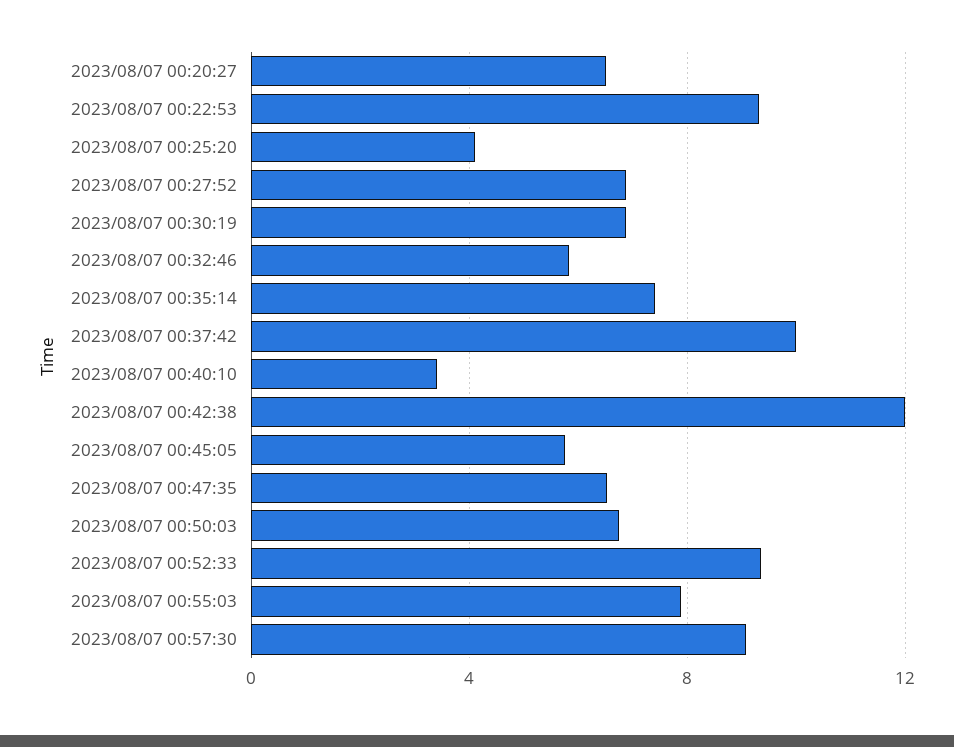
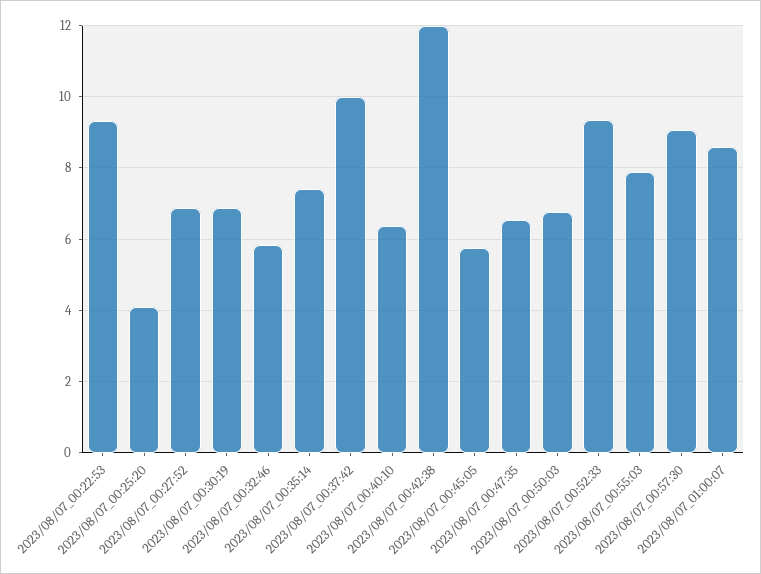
2023/08/07 00:20:27: 6.5 -> none
2023/08/07 00:40:10: 3.5 -> 6.4
2023/08/07_01:00:07: none -> 8.6

